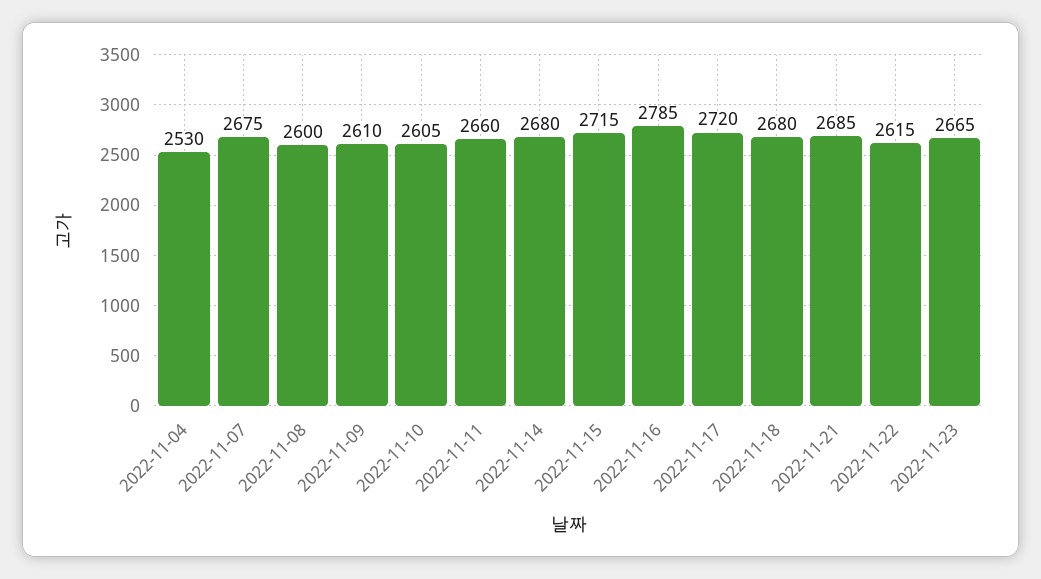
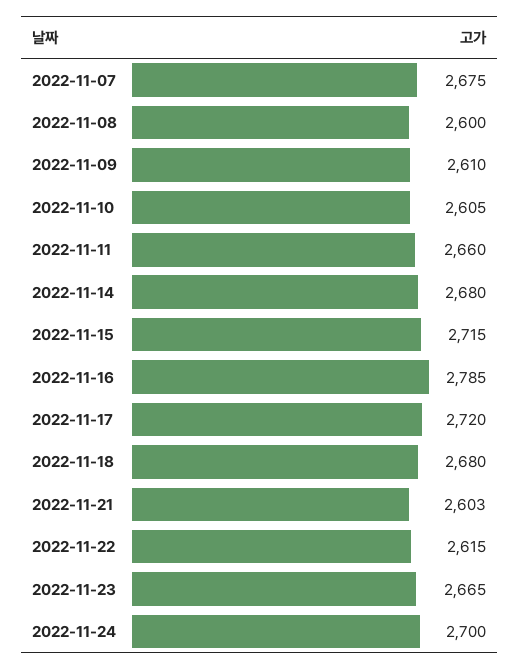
2022-11-04: 2530 -> none
2022-11-21: 2685 -> 2603
2022-11-24: none -> 2700

